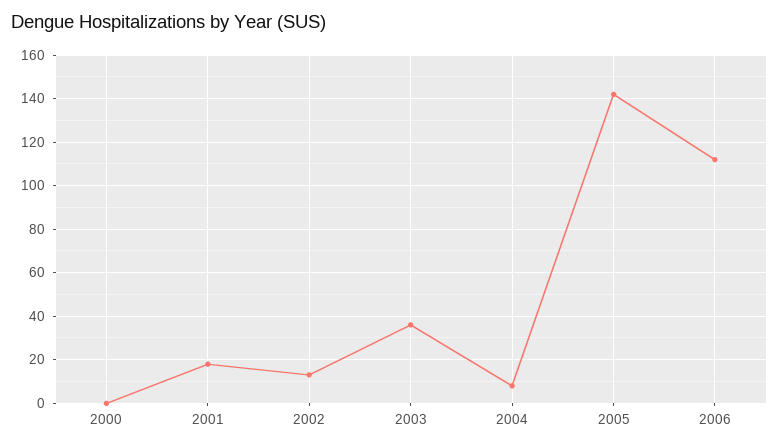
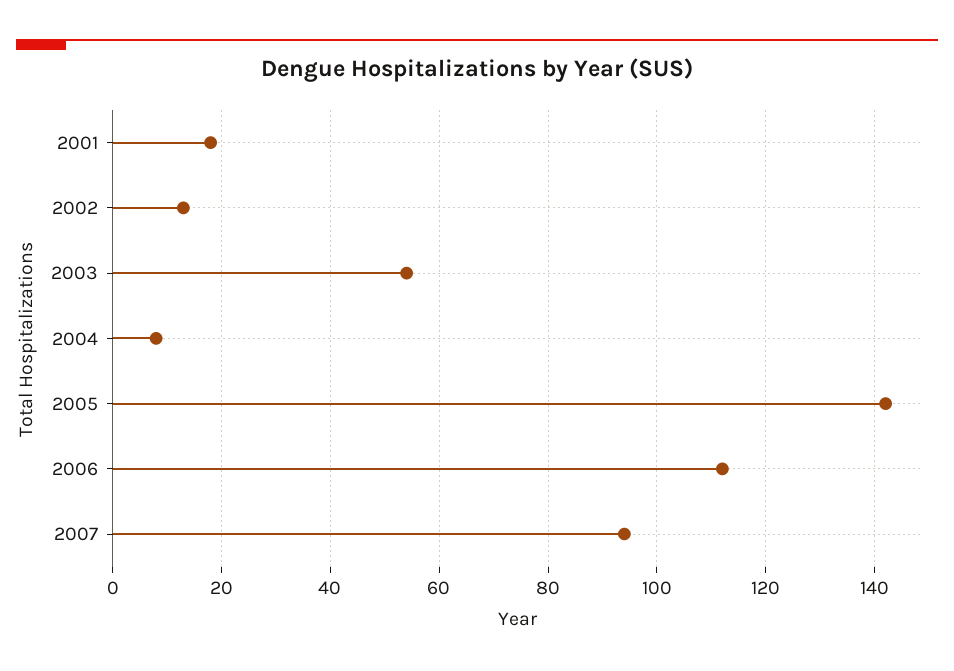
2000: 0 -> none
2003: 35 -> 55
2007: none -> 95

